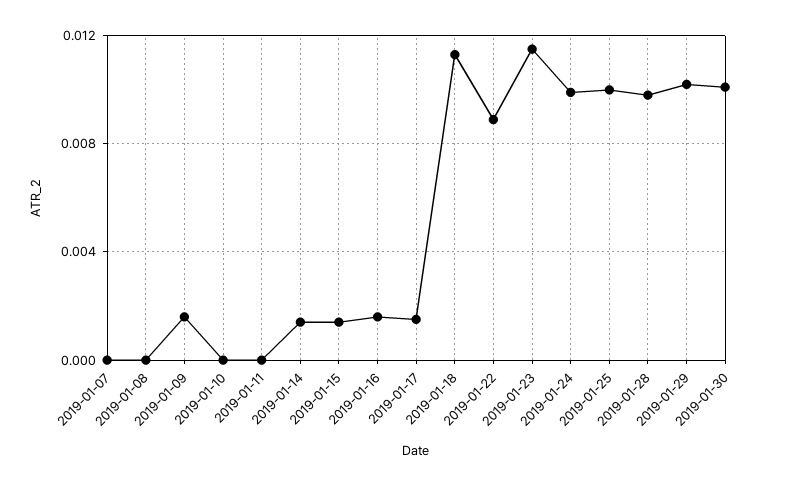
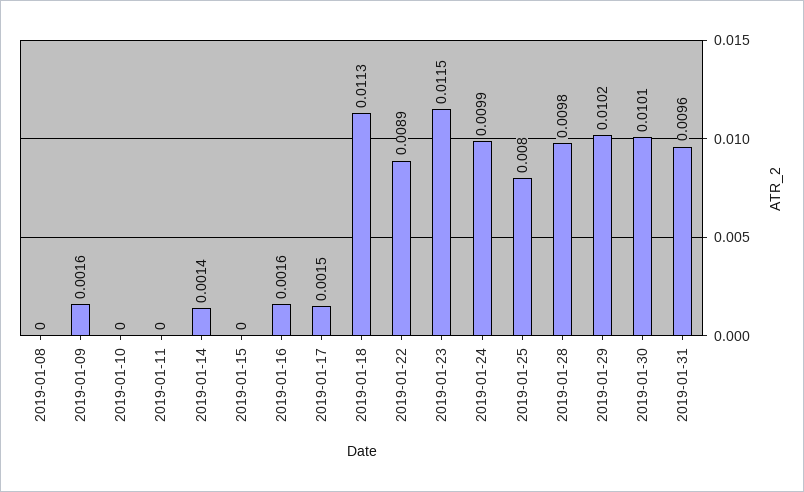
2019-01-07: 0 -> none
2019-01-15: 0.0015 -> 0
2019-01-25: 0.01 -> 0.008
2019-01-31: none -> 0.0096

